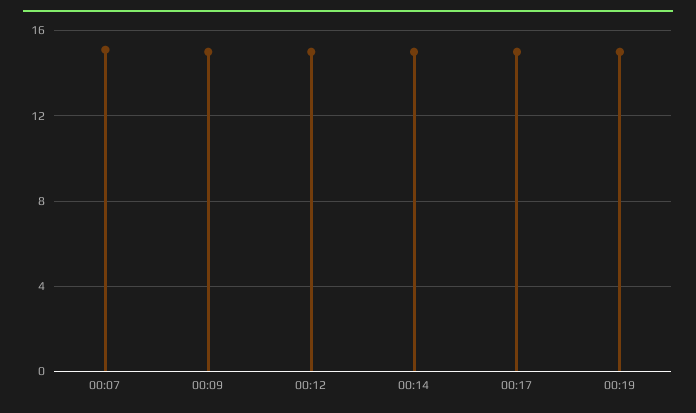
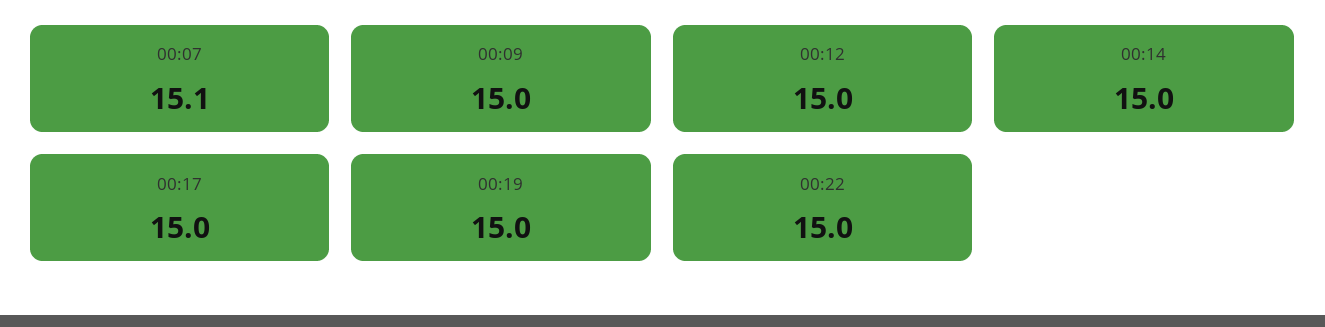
00:22: none -> 15

